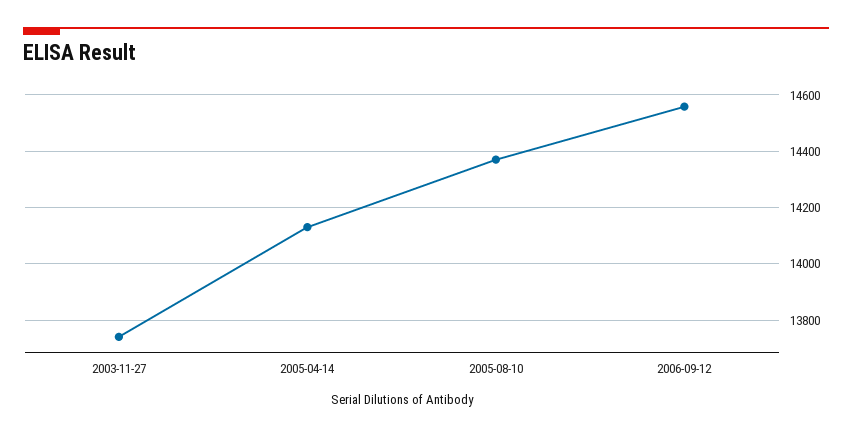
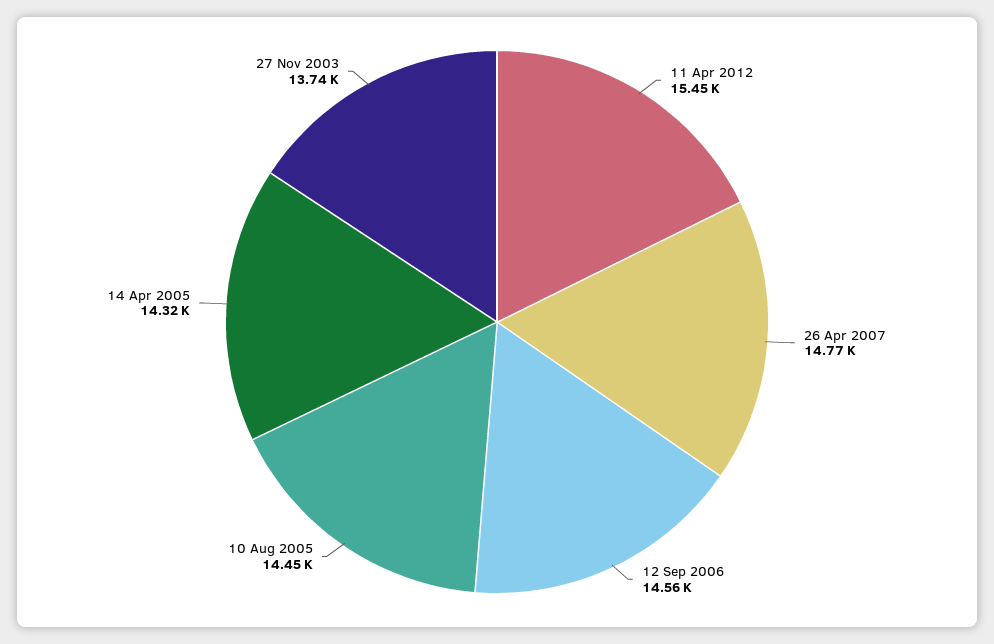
2005-04-14: 14125 -> 14320
2005-08-10: 14375 -> 14450
11 Apr 2012: none -> 15450
26 Apr 2007: none -> 14770

